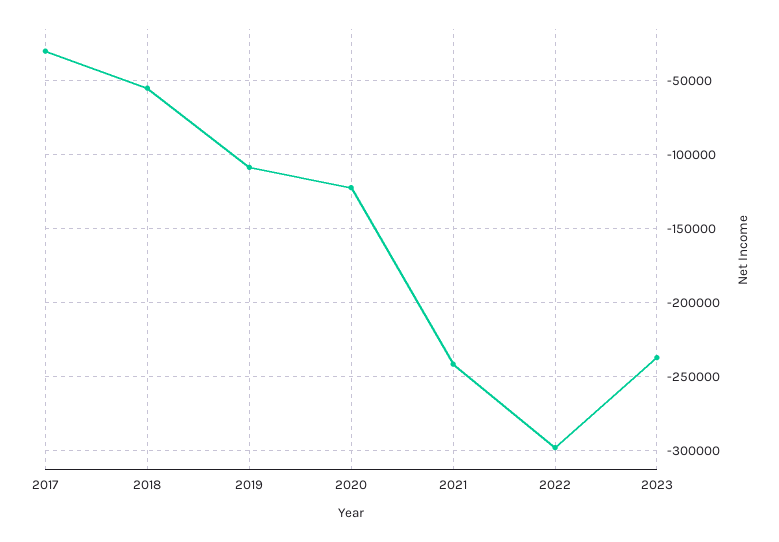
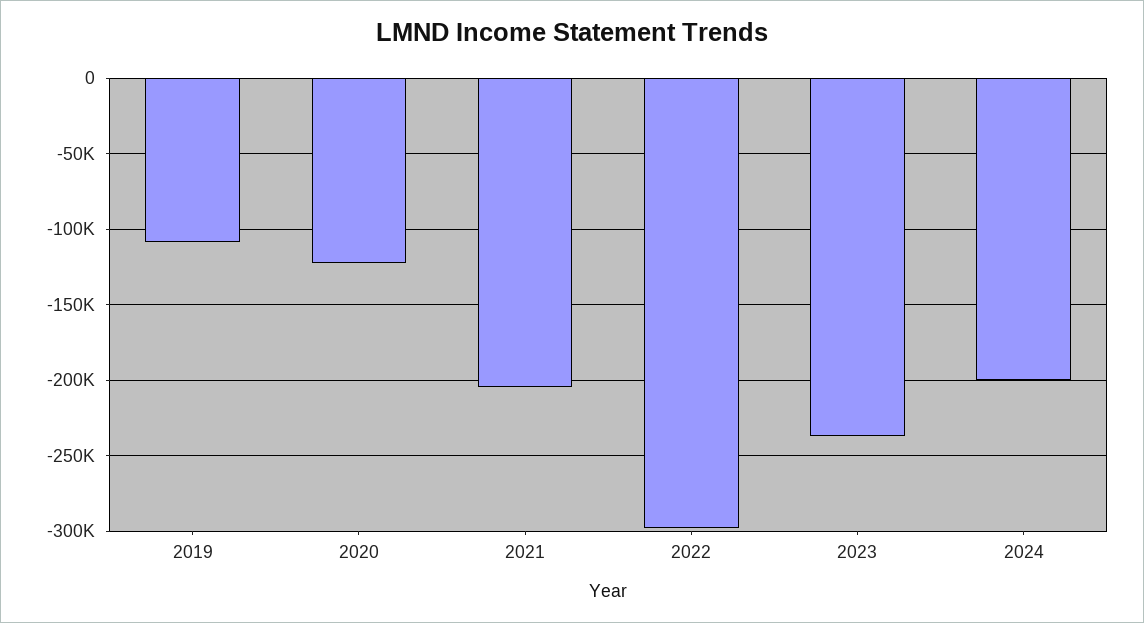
2017: -30000 -> none
2018: -55000 -> none
2021: -240000 -> -205000
2024: none -> -200000

